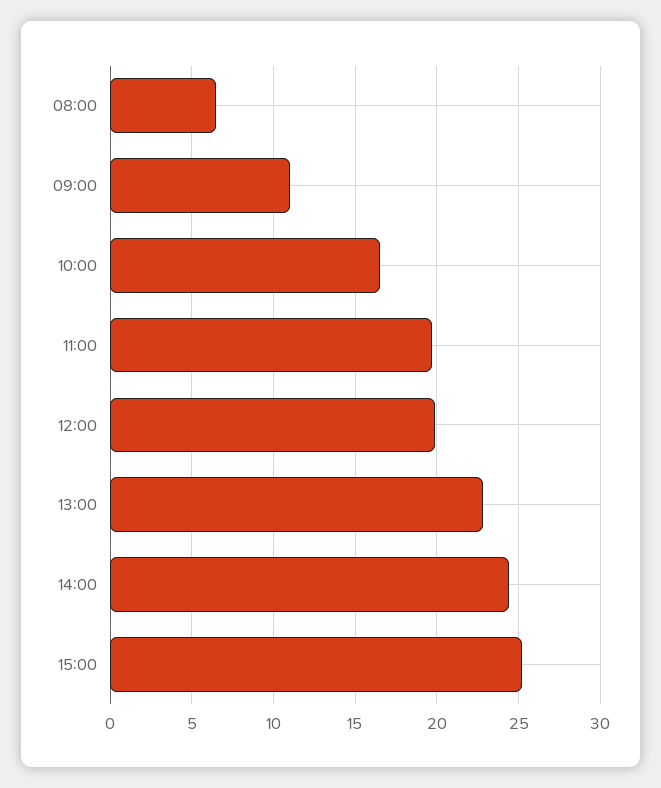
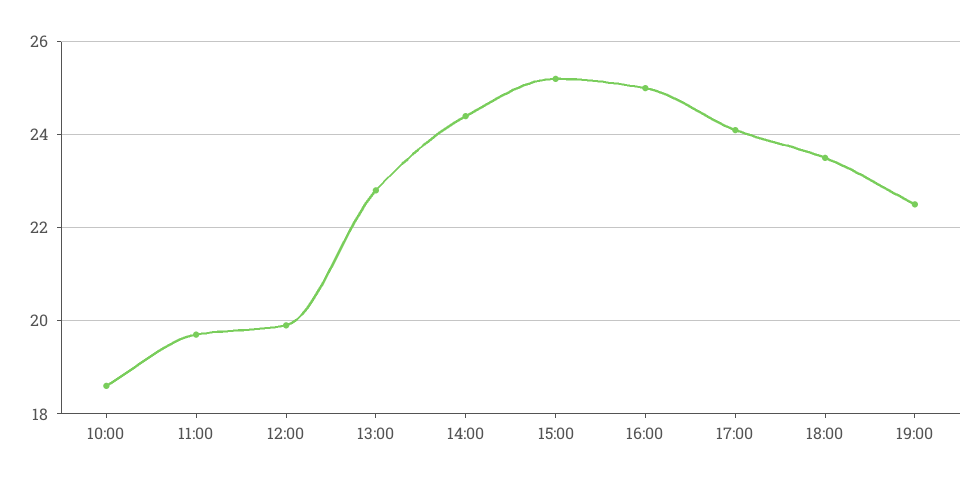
08:00: 6.5 -> none
09:00: 11 -> none
10:00: 16.5 -> 18.5
16:00: none -> 25
17:00: none -> 24
18:00: none -> 23.5
19:00: none -> 22.5

